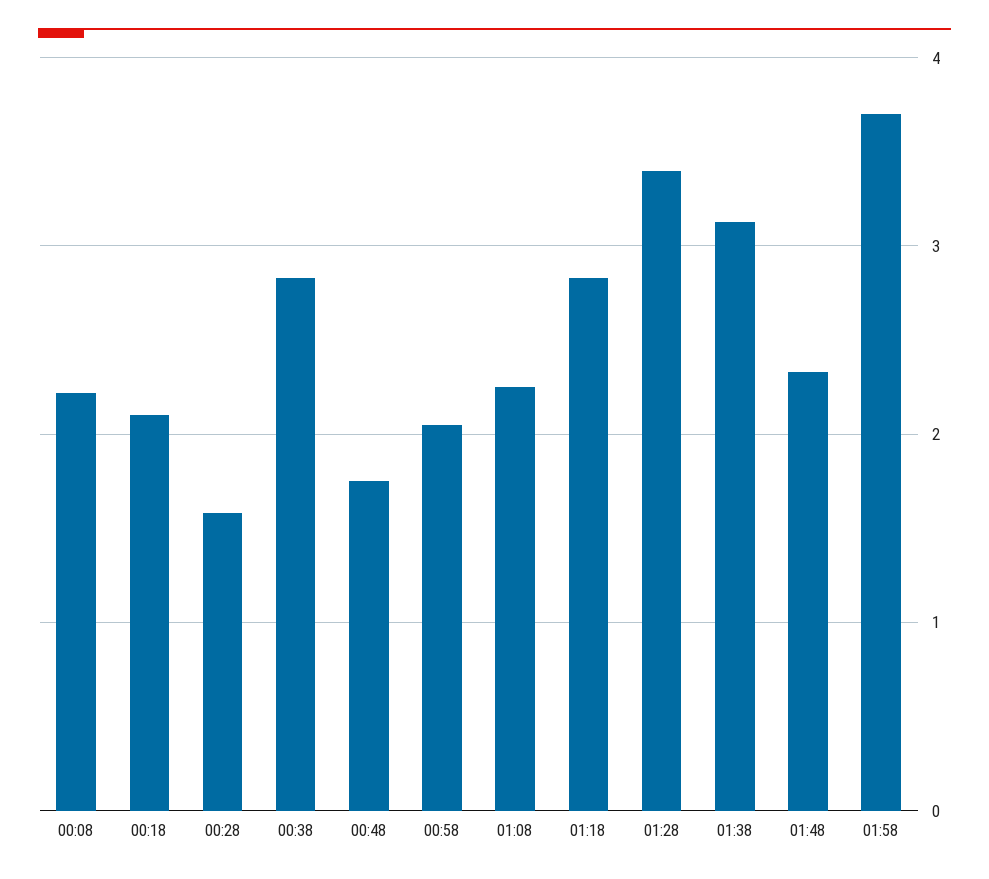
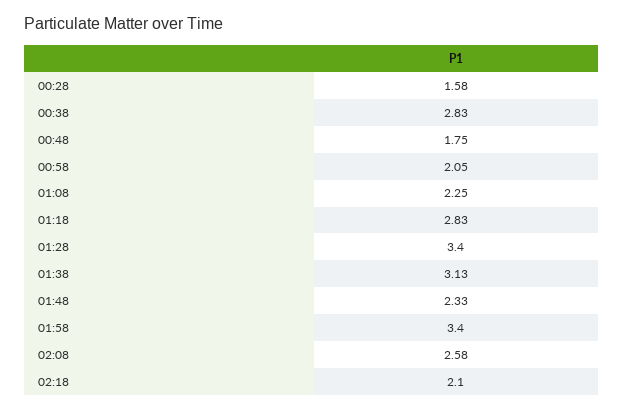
00:08: 2.2 -> none
00:18: 2.1 -> none
01:58: 3.7 -> 3.4
02:08: none -> 2.58
02:18: none -> 2.1

